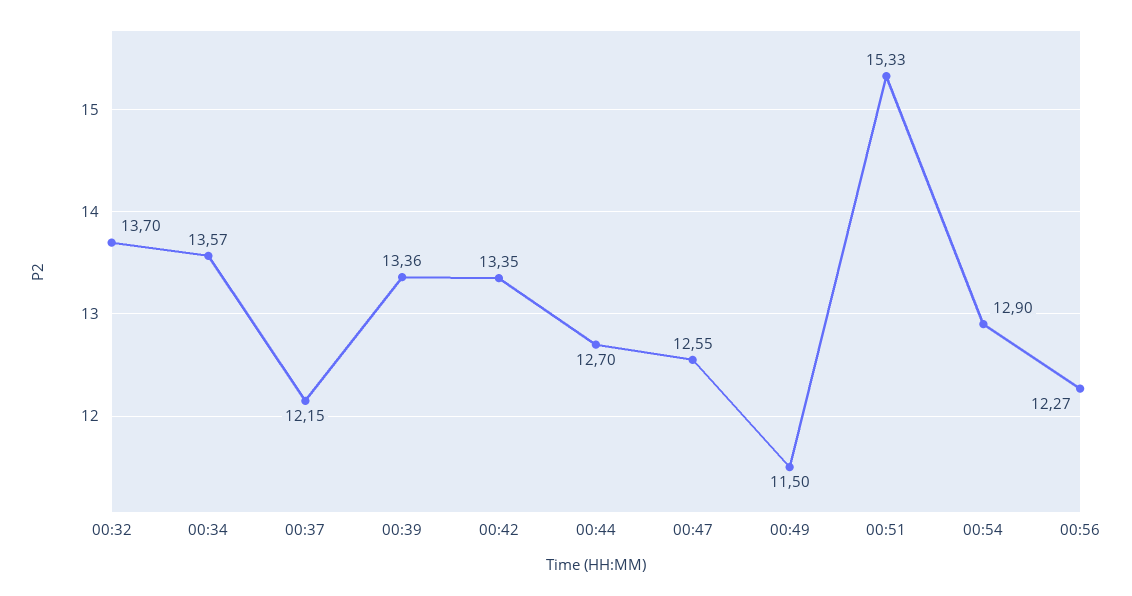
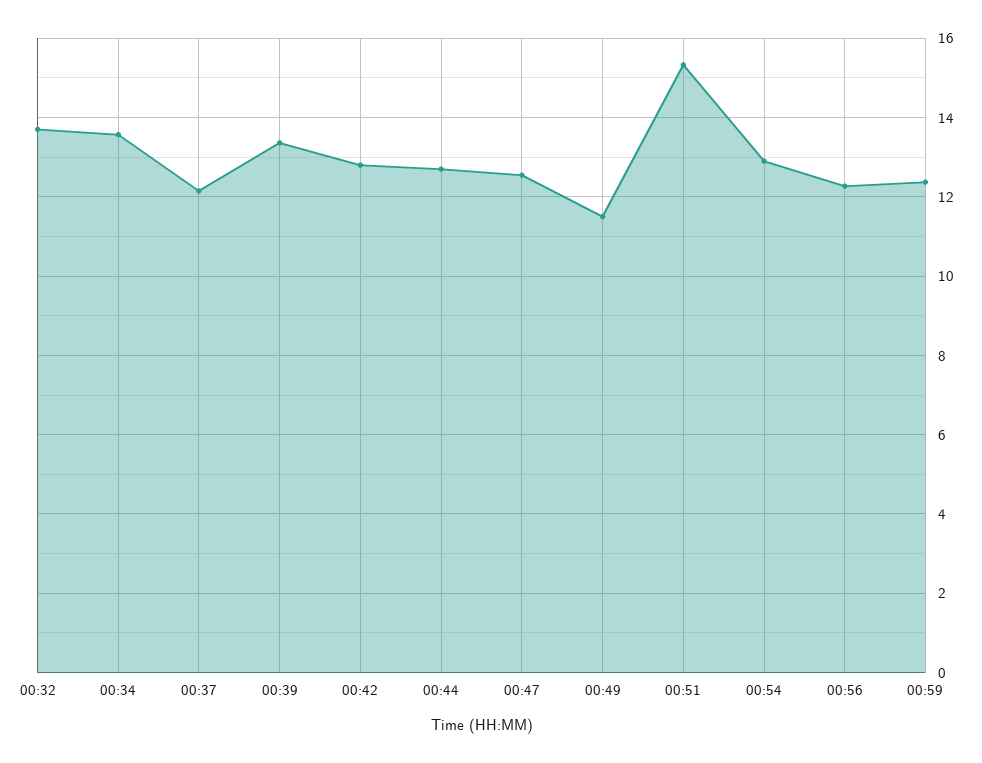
00:42: 13.35 -> 12.8
00:59: none -> 12.4

